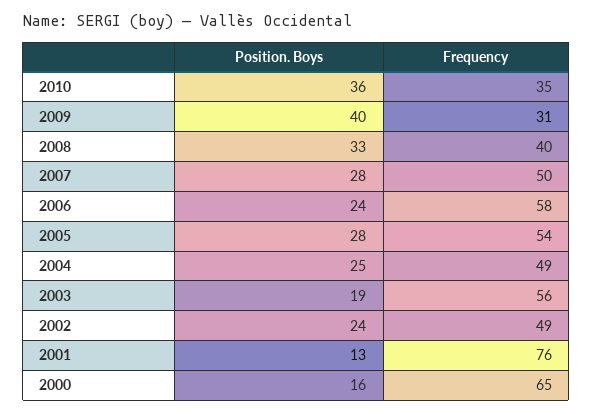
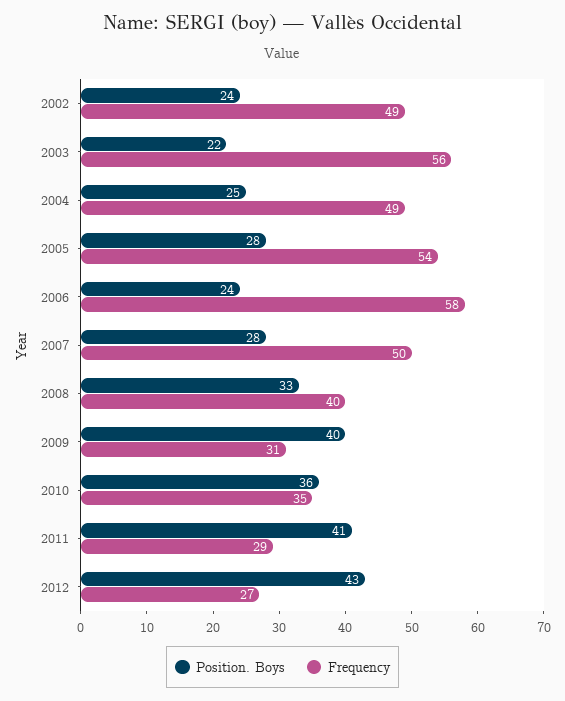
Position. Boys, 2003: 19 -> 22
Position. Boys, 2001: 13 -> none
Frequency, 2001: 76 -> none
Position. Boys, 2000: 16 -> none
Frequency, 2000: 65 -> none
Position. Boys, 2011: none -> 41
Frequency, 2011: none -> 29
Position. Boys, 2012: none -> 43
Frequency, 2012: none -> 27

